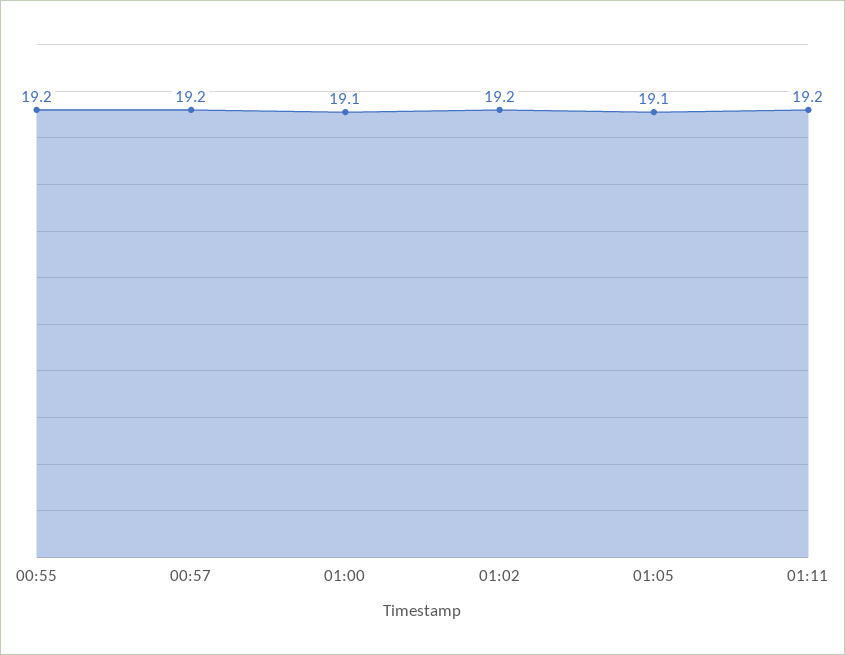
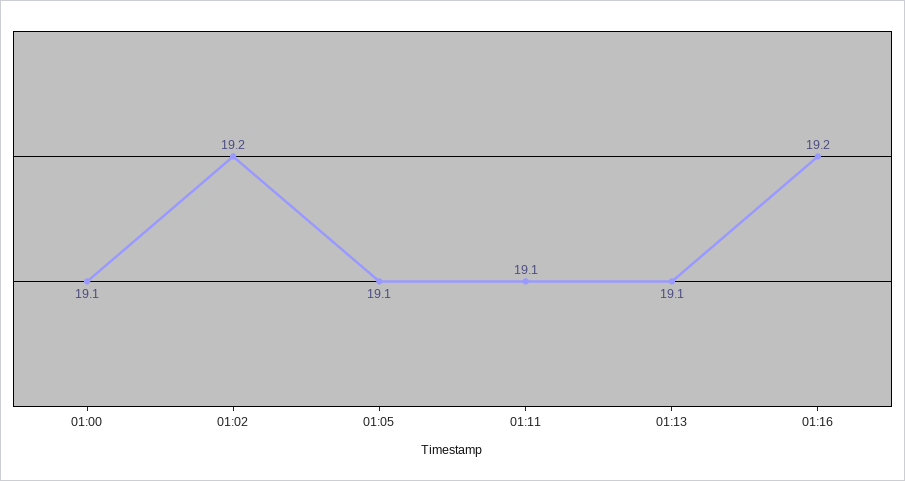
00:55: 19.2 -> none
00:57: 19.2 -> none
01:11: 19.2 -> 19.1
01:13: none -> 19.1
01:16: none -> 19.2

